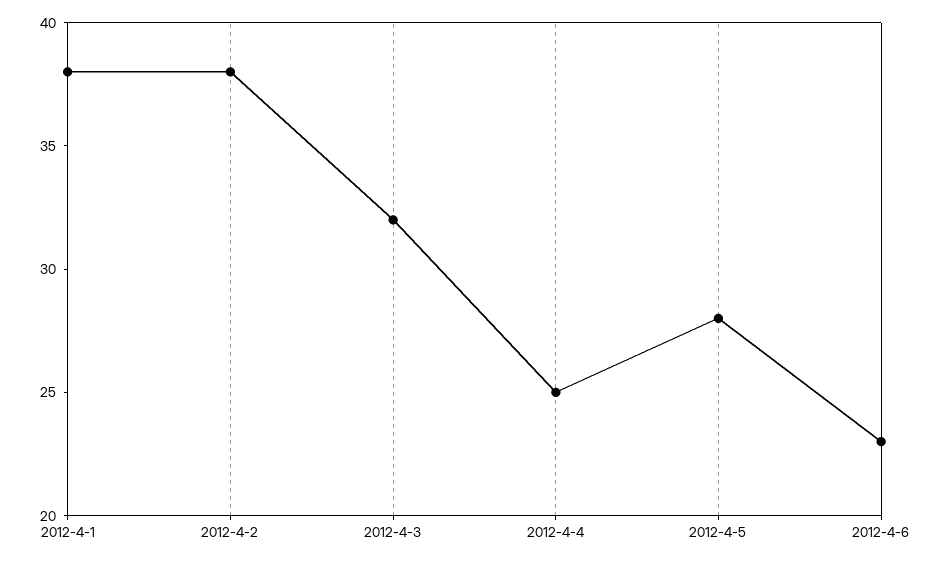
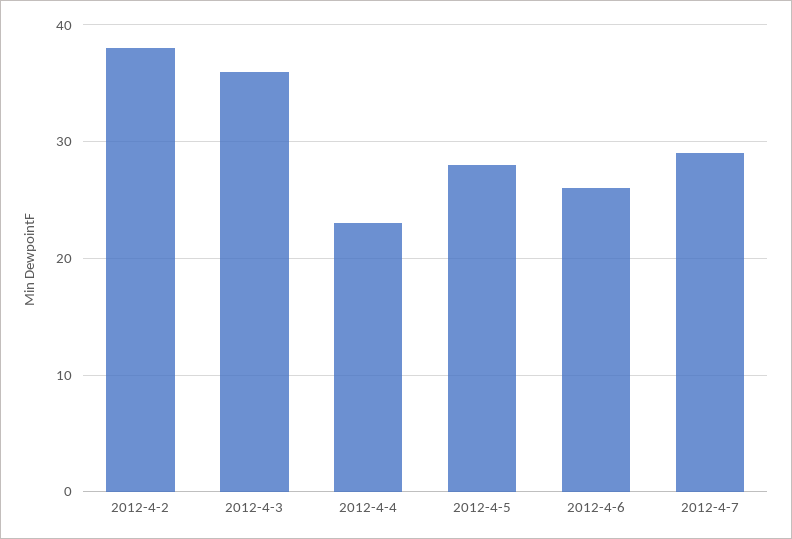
2012-4-1: 38 -> none
2012-4-3: 32 -> 36
2012-4-4: 25 -> 23
2012-4-6: 23 -> 26
2012-4-7: none -> 29

